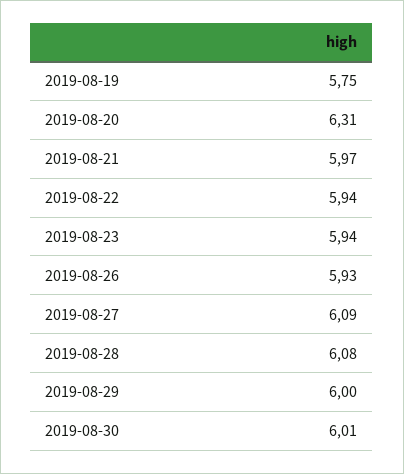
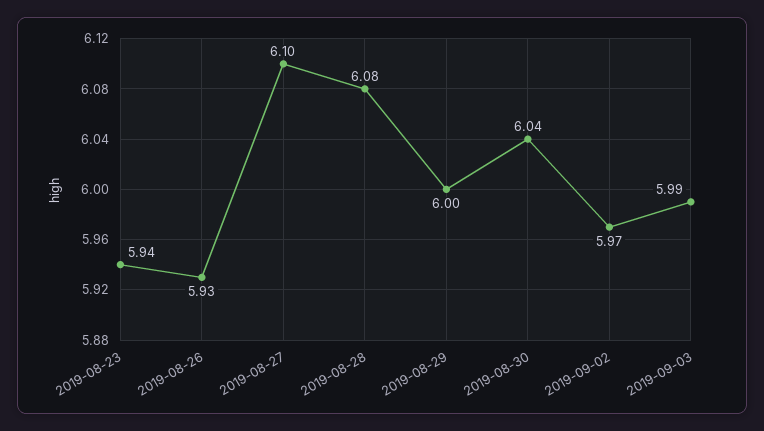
2019-08-19: 5.75 -> none
2019-08-20: 6.31 -> none
2019-08-21: 5.97 -> none
2019-08-22: 5.94 -> none
2019-08-27: 6.09 -> 6.1
2019-08-30: 6.01 -> 6.04
2019-09-02: none -> 5.97
2019-09-03: none -> 5.99

